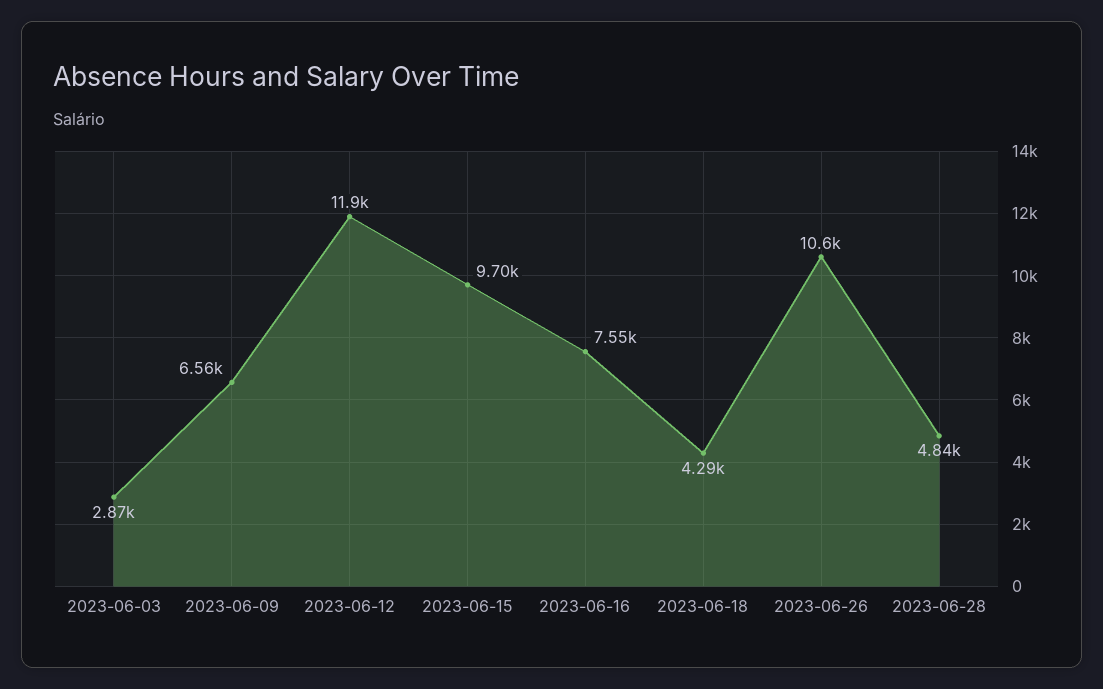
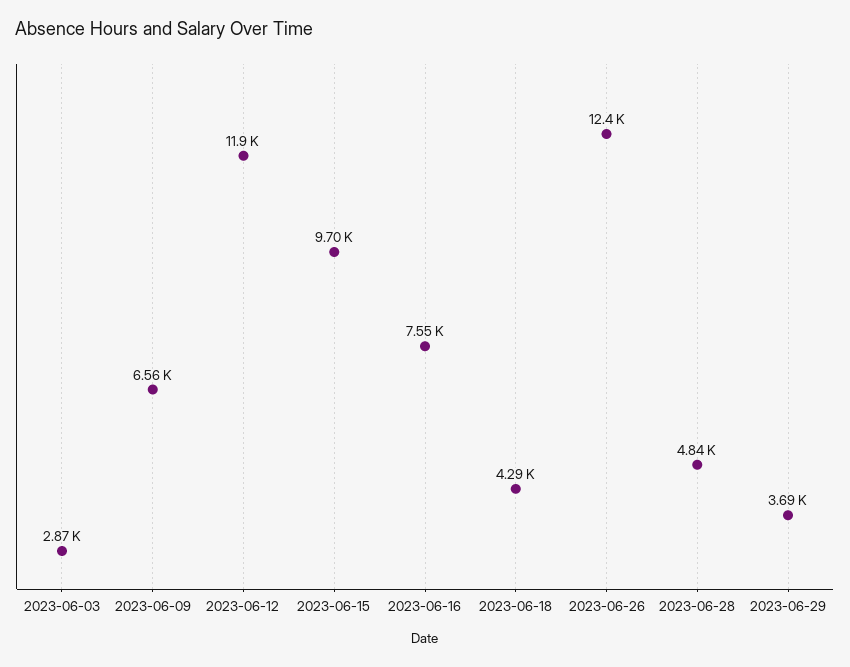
2023-06-26: 10600 -> 12400
2023-06-29: none -> 3690

